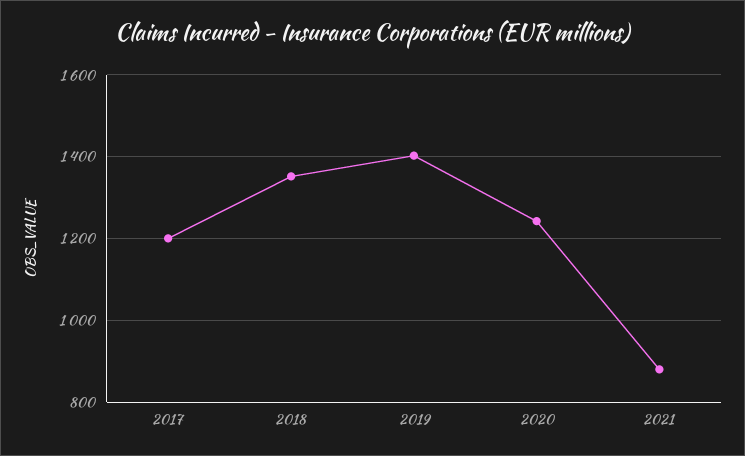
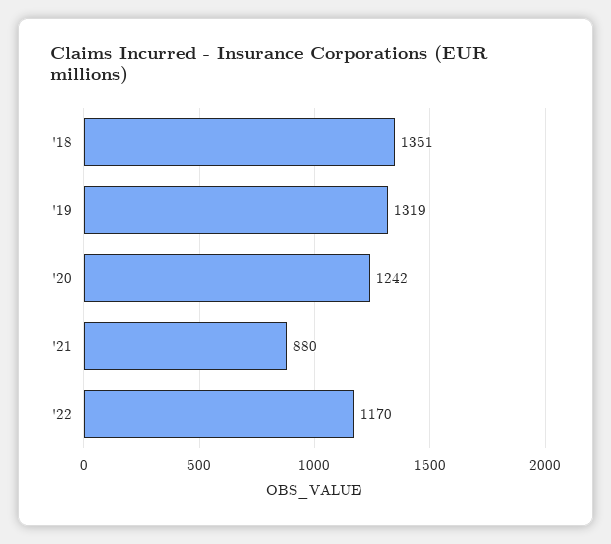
2017: 1200 -> none
2019: 1400 -> 1319
'22: none -> 1170

